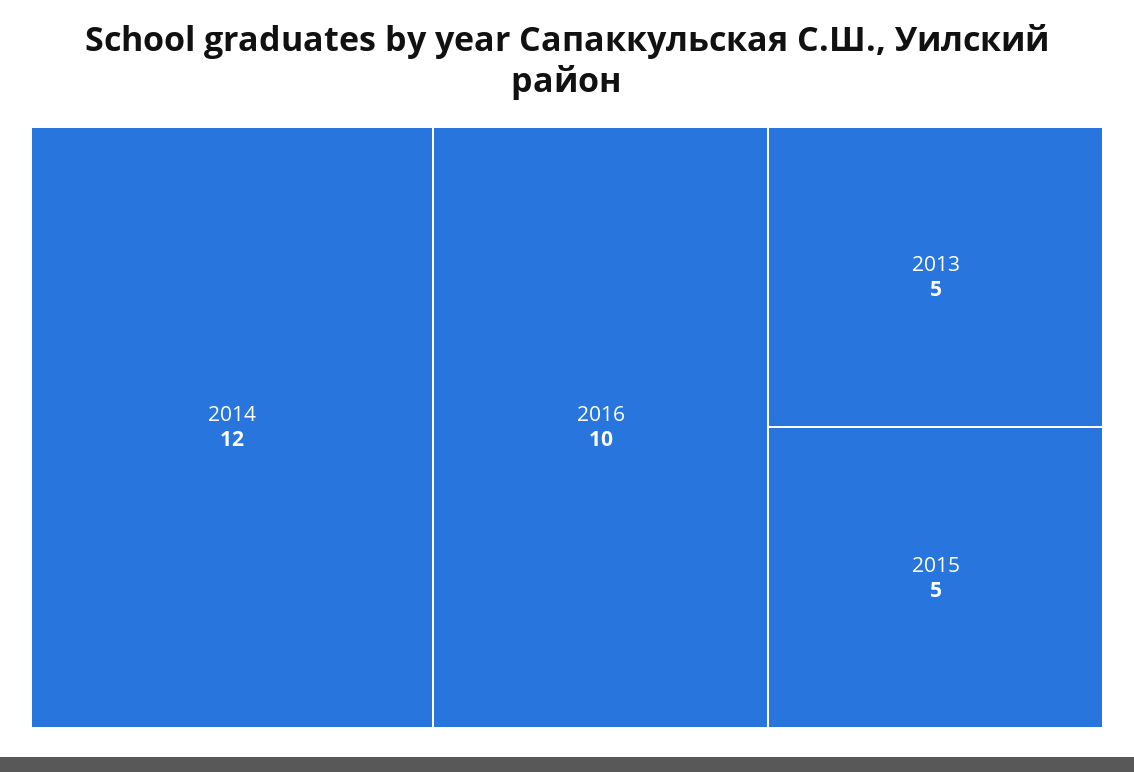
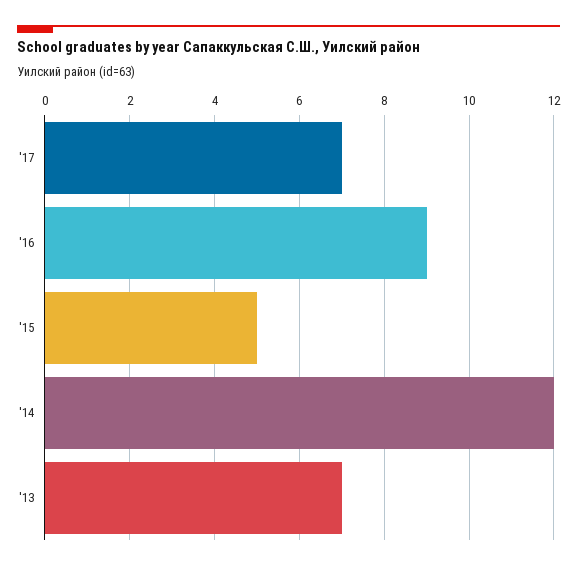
2016: 10 -> 9
2013: 5 -> 7
'17: none -> 7

